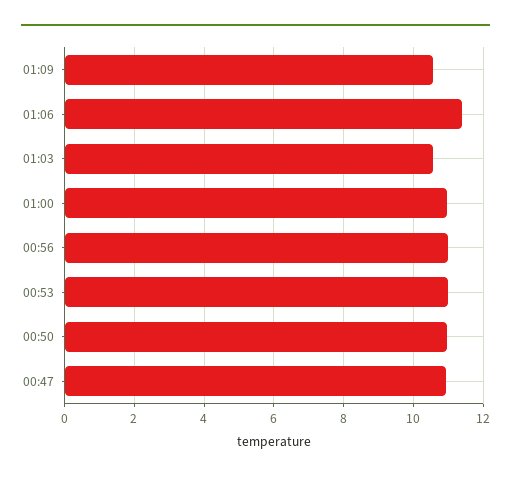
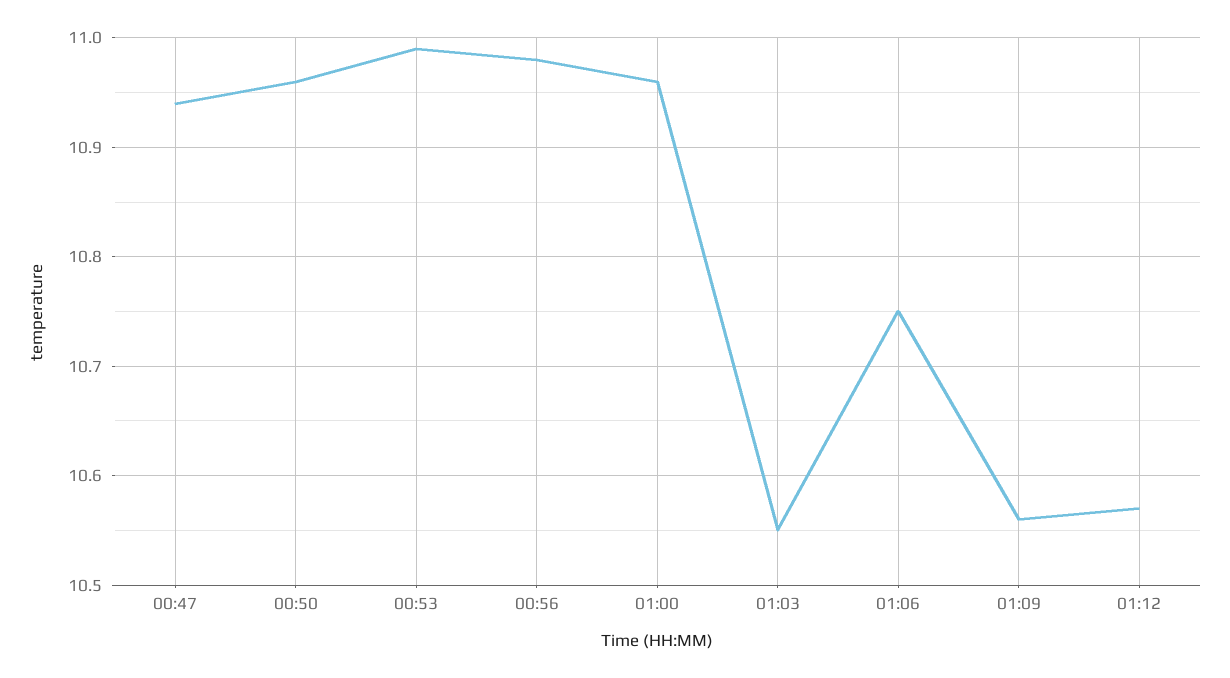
01:06: 11.4 -> 10.75
01:12: none -> 10.57

